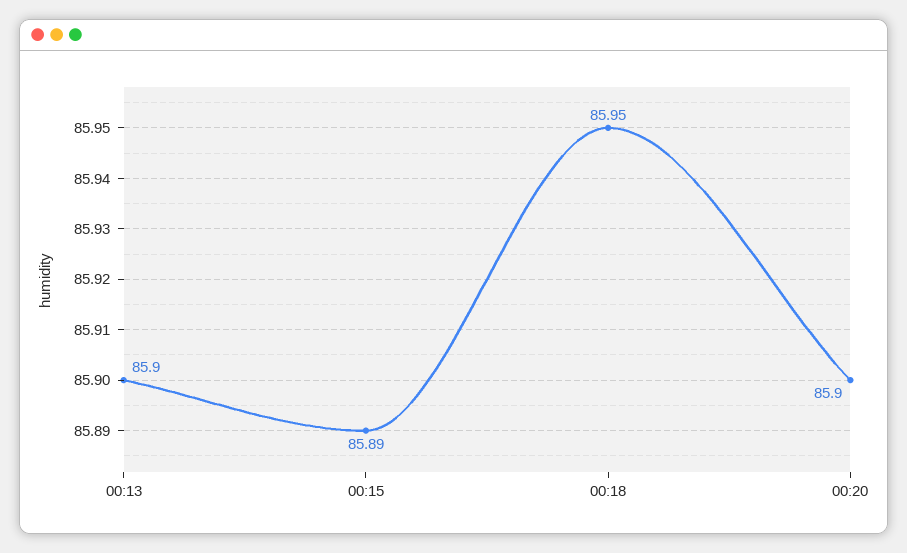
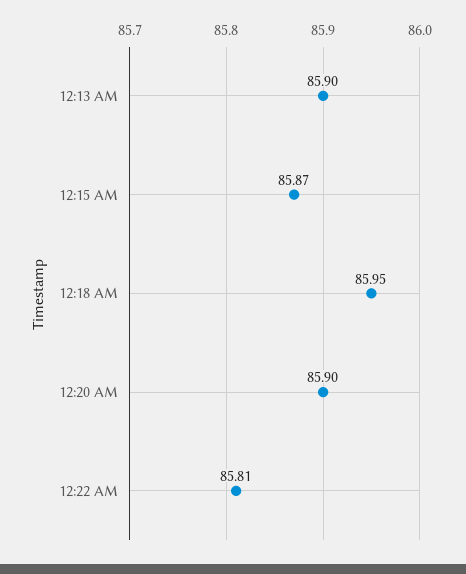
00:15: 85.89 -> 85.87
12:22 AM: none -> 85.81

